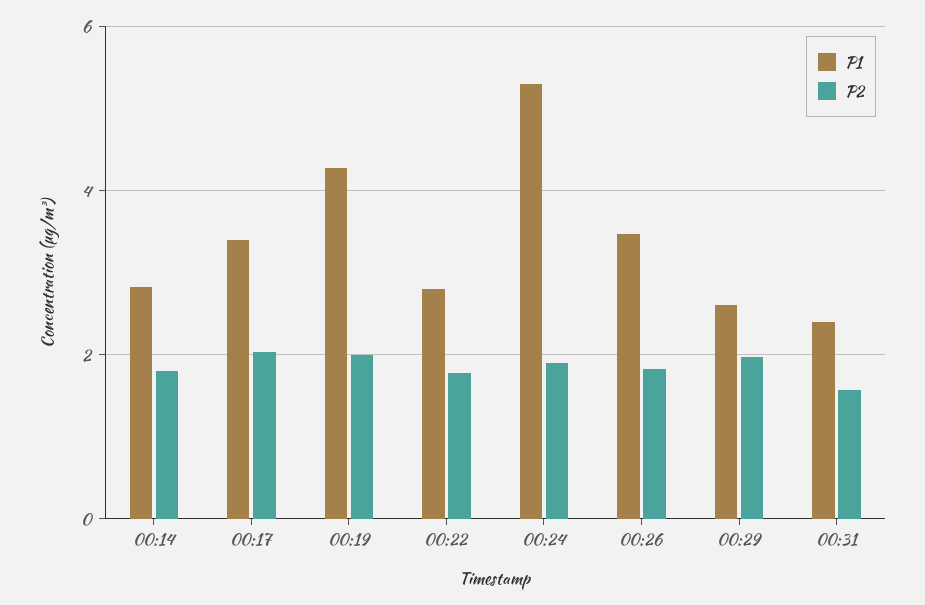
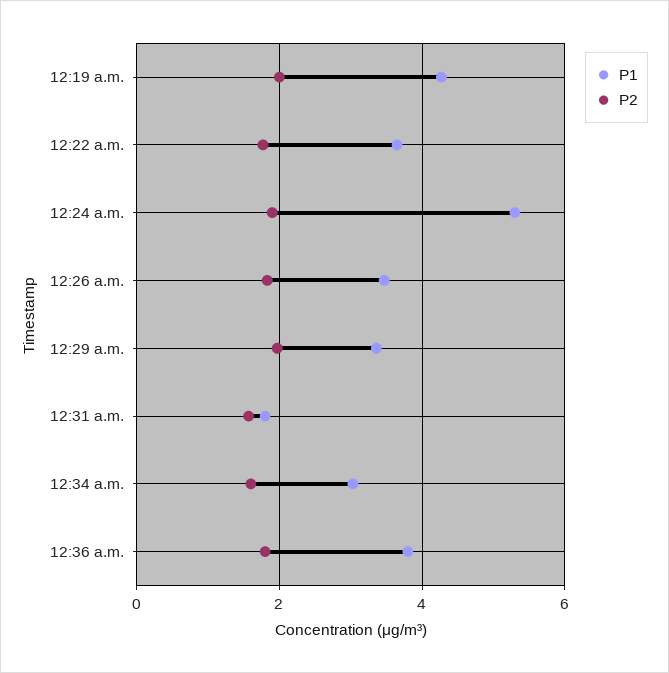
P1, 00:14: 2.8 -> none
P2, 00:14: 1.8 -> none
P1, 00:17: 3.4 -> none
P2, 00:17: 2 -> none
P1, 00:22: 2.8 -> 3.6
P1, 00:29: 2.6 -> 3.4
P1, 00:31: 2.4 -> 1.8
P1, 12:34 a.m.: none -> 3
P2, 12:34 a.m.: none -> 1.6
P1, 12:36 a.m.: none -> 3.8
P2, 12:36 a.m.: none -> 1.8

